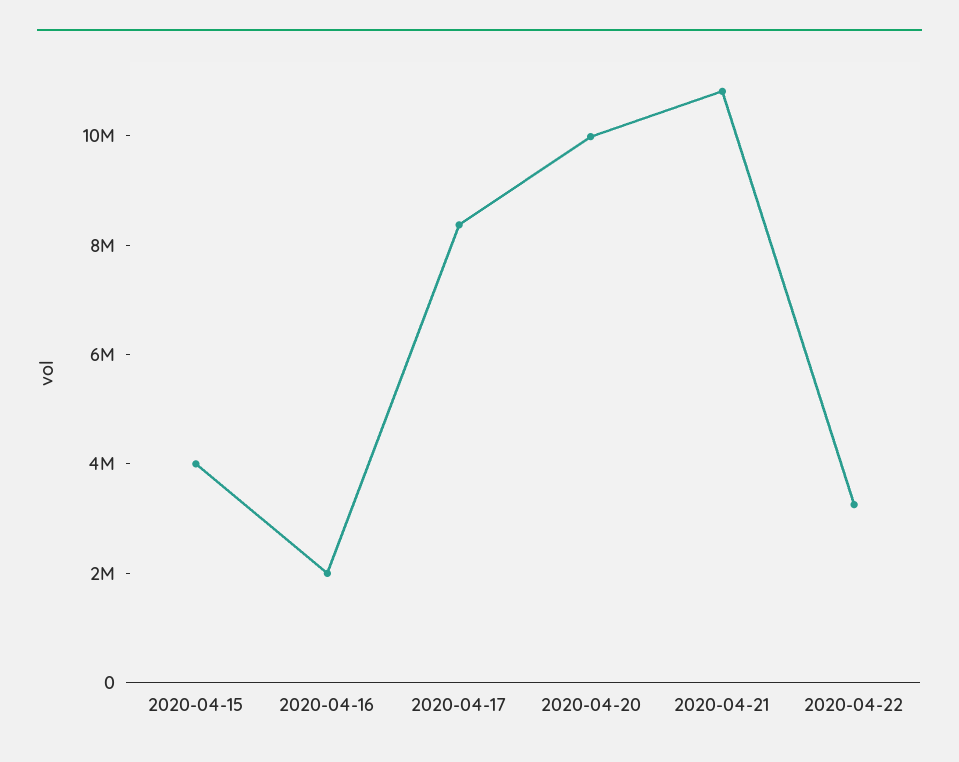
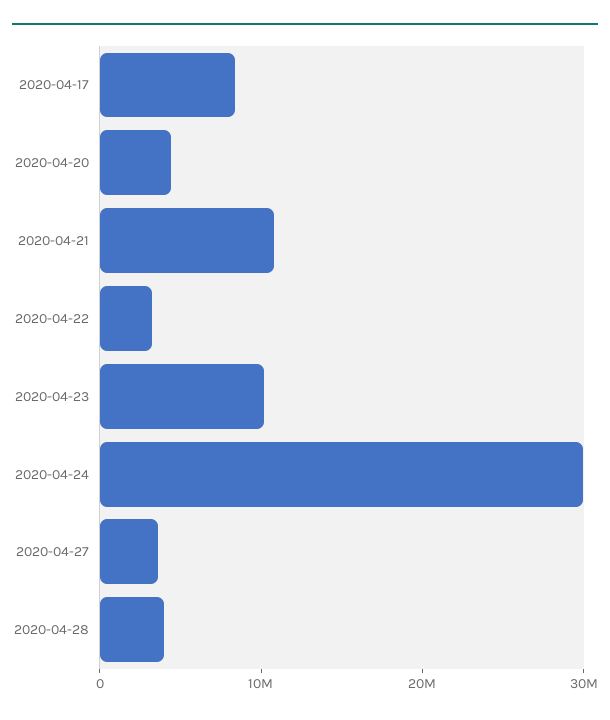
2020-04-15: 4000000 -> none
2020-04-16: 2000000 -> none
2020-04-20: 10000000 -> 4000000
2020-04-23: none -> 10000000
2020-04-24: none -> 30000000
2020-04-27: none -> 4000000
2020-04-28: none -> 4000000

